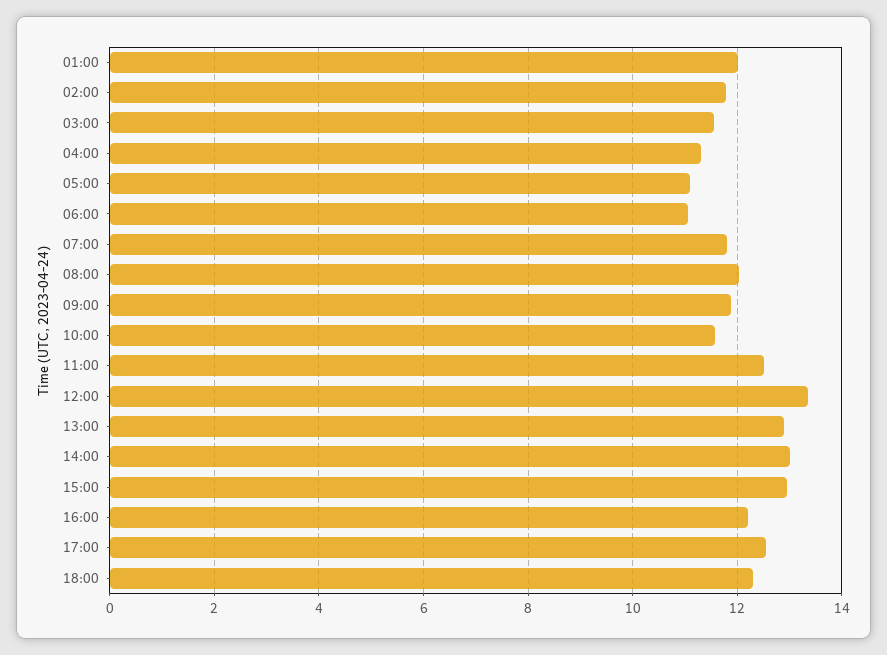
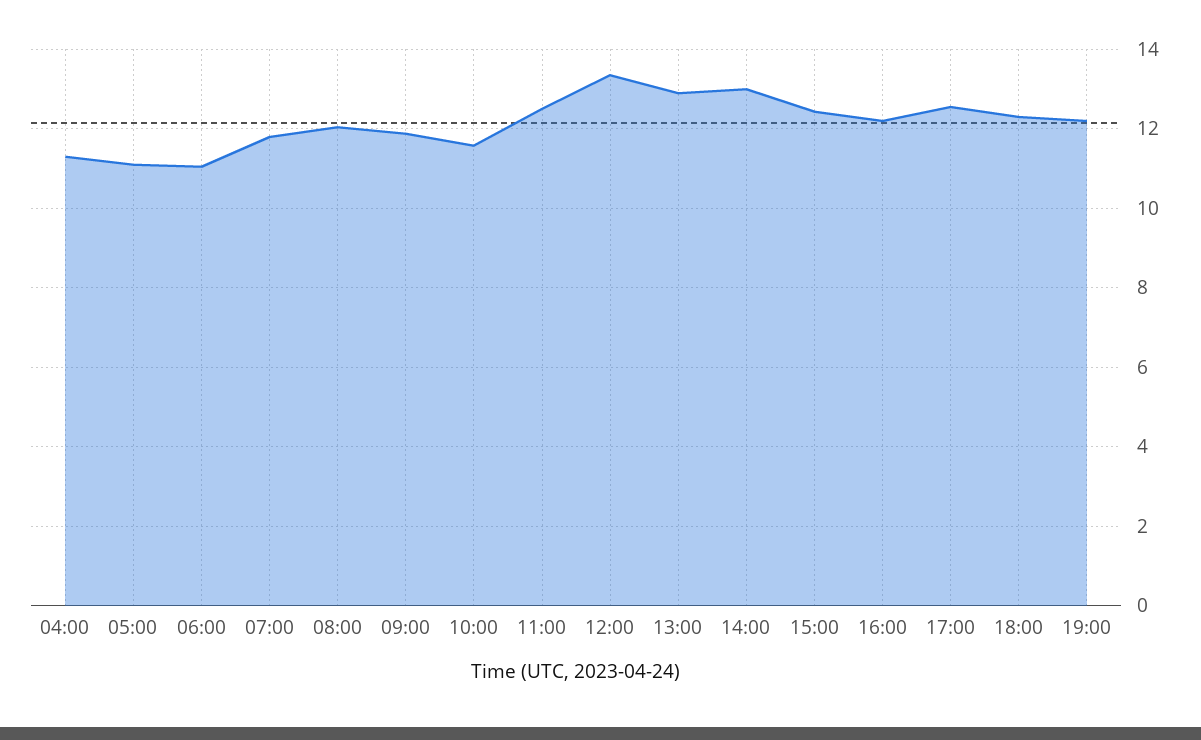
01:00: 12 -> none
02:00: 11.8 -> none
03:00: 11.6 -> none
15:00: 13 -> 12.4
19:00: none -> 12.2

